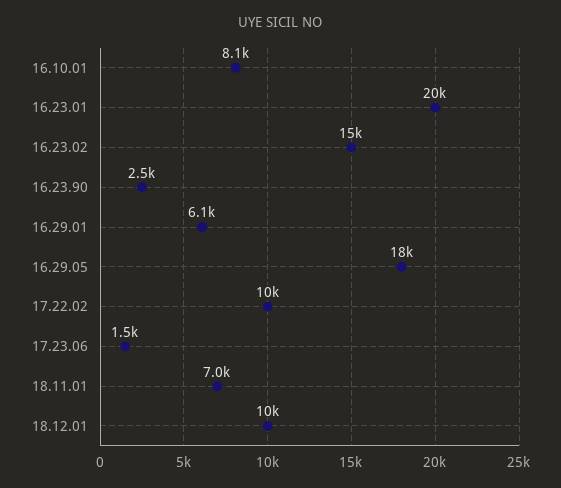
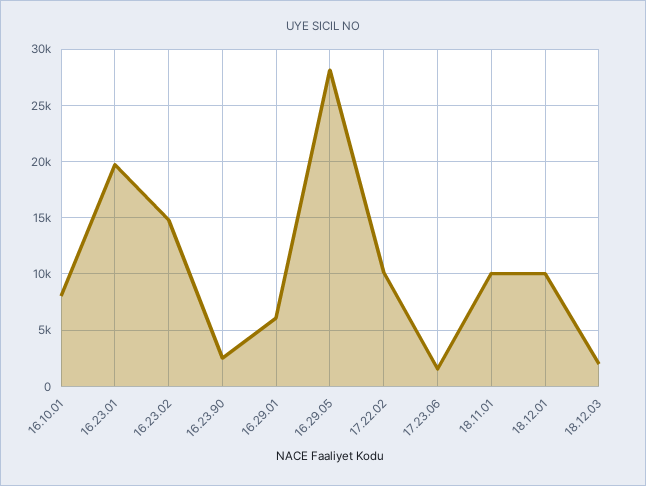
16.29.05: 18000 -> 28000
18.11.01: 7000 -> 10000
18.12.03: none -> 2000

